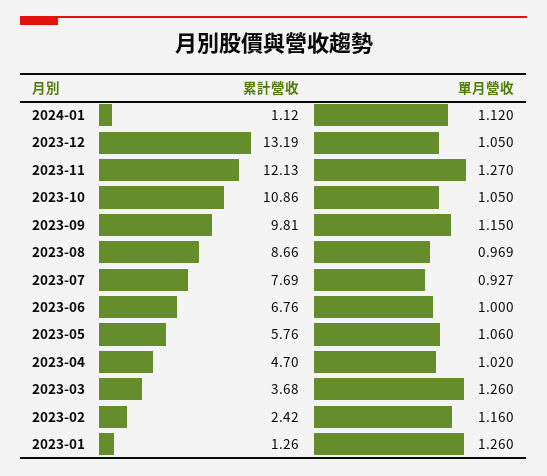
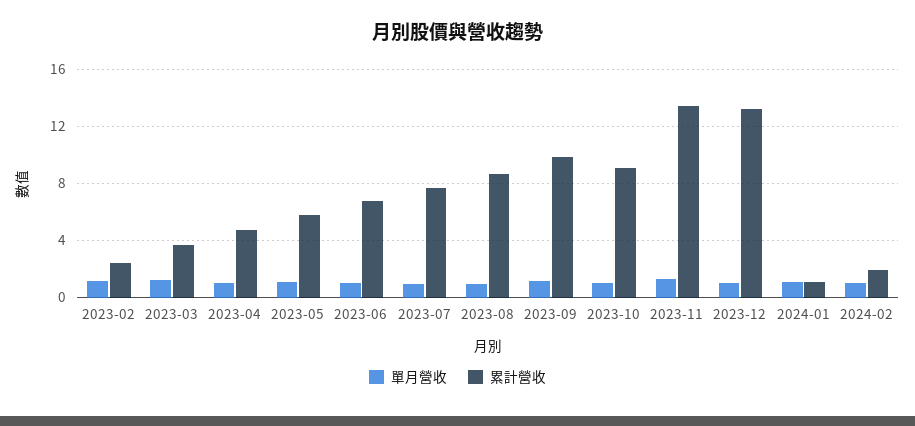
累計營收, 2023-11: 12.13 -> 13.5
累計營收, 2023-10: 10.86 -> 9
累計營收, 2023-01: 1.26 -> none
單月營收, 2023-01: 1.26 -> none
單月營收, 2024-02: none -> 1
累計營收, 2024-02: none -> 2

